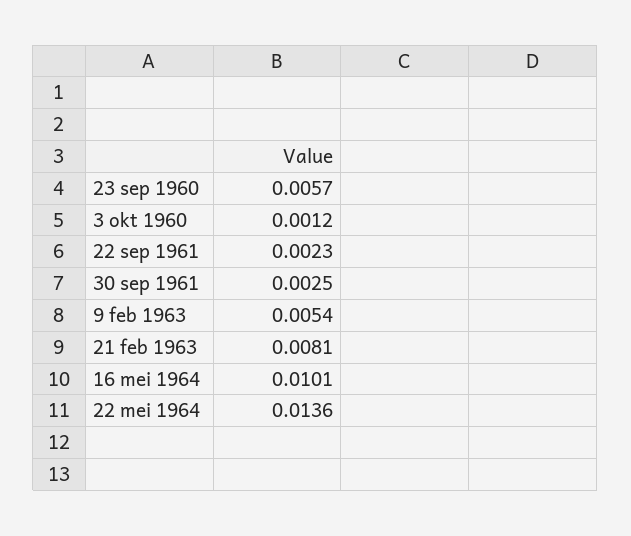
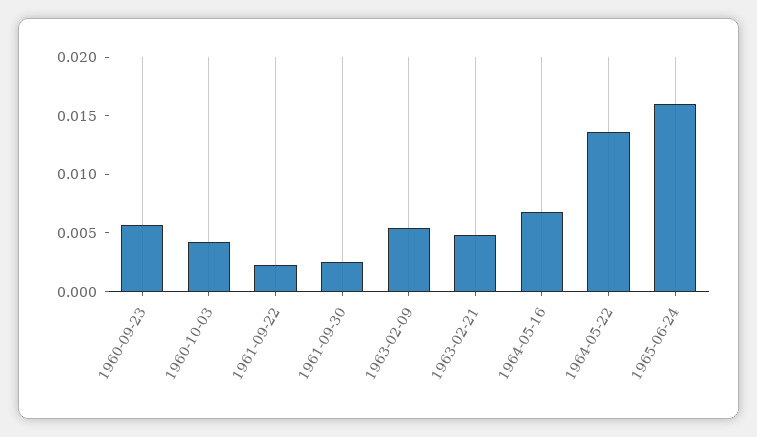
3 okt 1960: 0.0012 -> 0.004
21 feb 1963: 0.0081 -> 0.005
16 mei 1964: 0.0101 -> 0.007
1965-06-24: none -> 0.016

